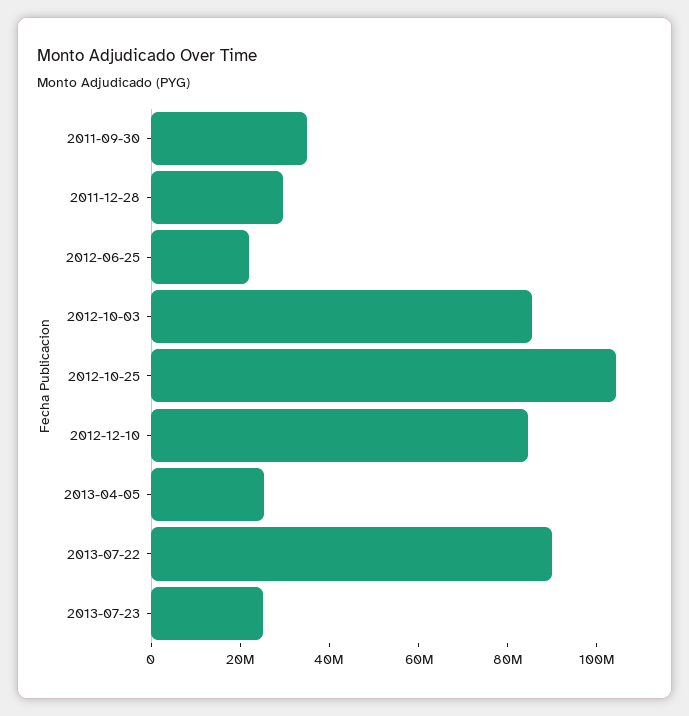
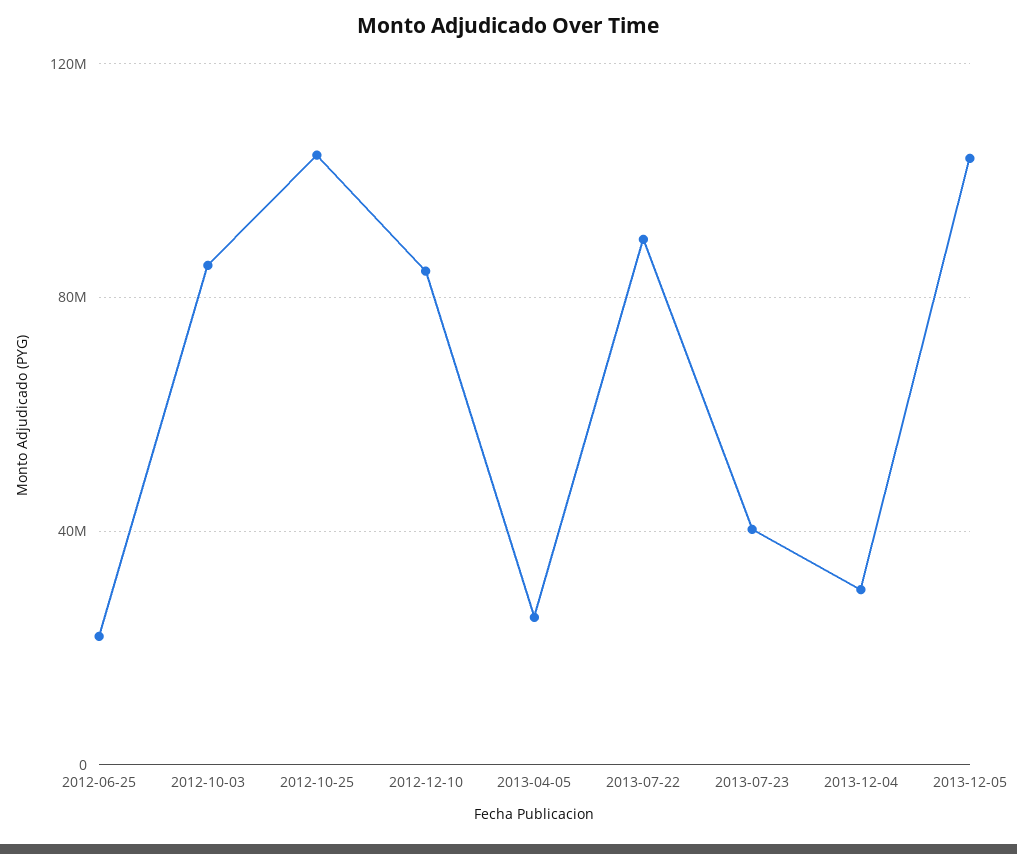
2011-09-30: 35000000 -> none
2011-12-28: 30000000 -> none
2013-07-23: 25000000 -> 40000000
2013-12-04: none -> 30000000
2013-12-05: none -> 105000000

